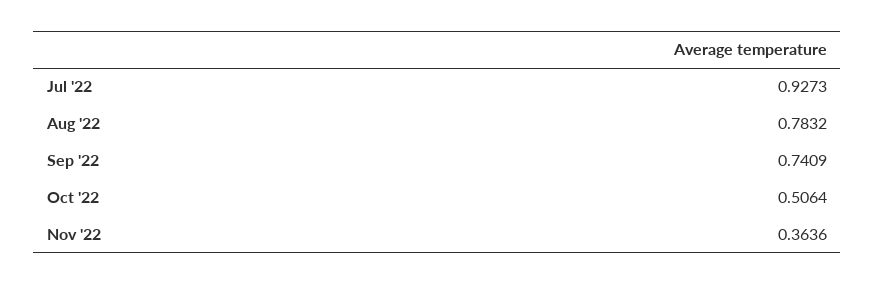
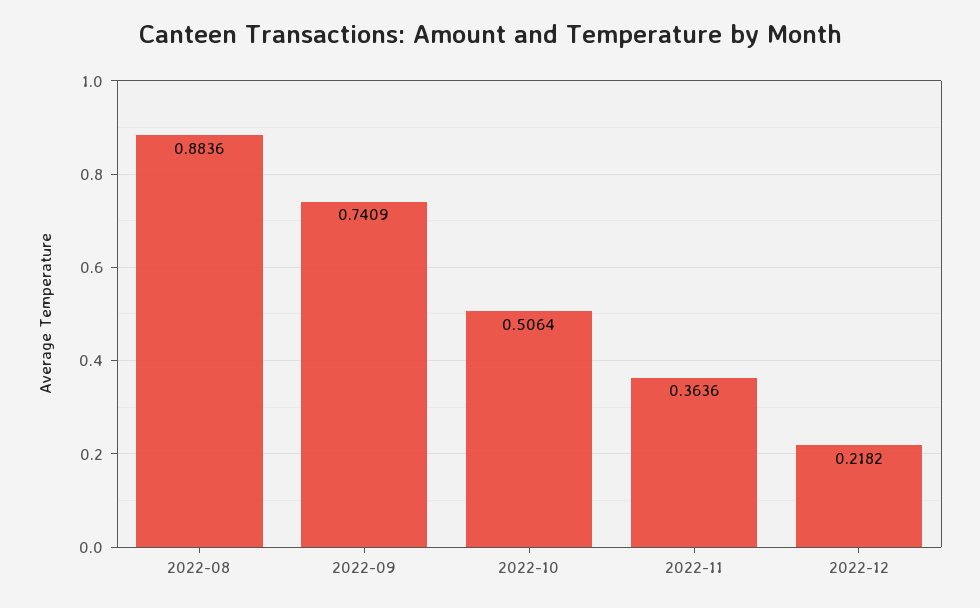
Jul '22: 0.9273 -> none
Aug '22: 0.7832 -> 0.8836
2022-12: none -> 0.2182

